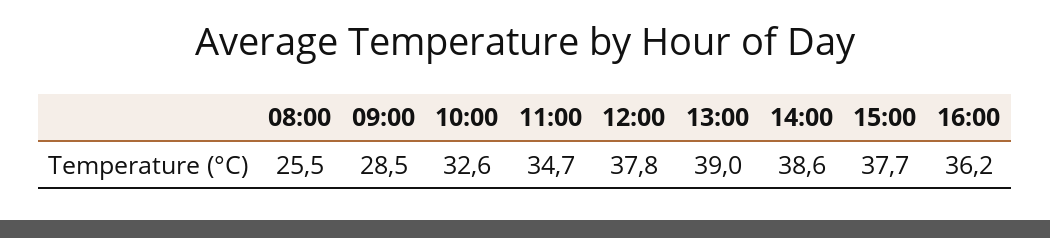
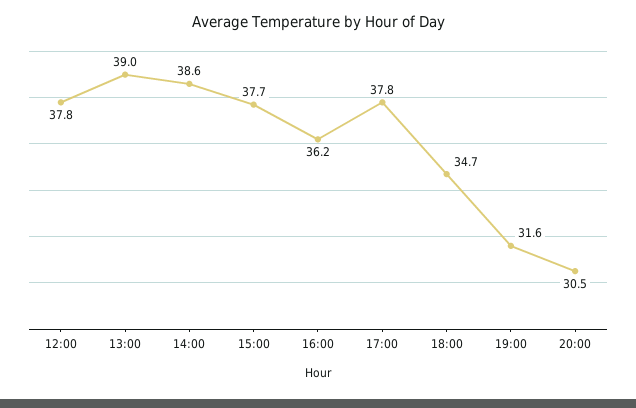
08:00: 25.5 -> none
09:00: 28.5 -> none
10:00: 32.6 -> none
11:00: 34.7 -> none
17:00: none -> 37.8
18:00: none -> 34.7
19:00: none -> 31.6
20:00: none -> 30.5

